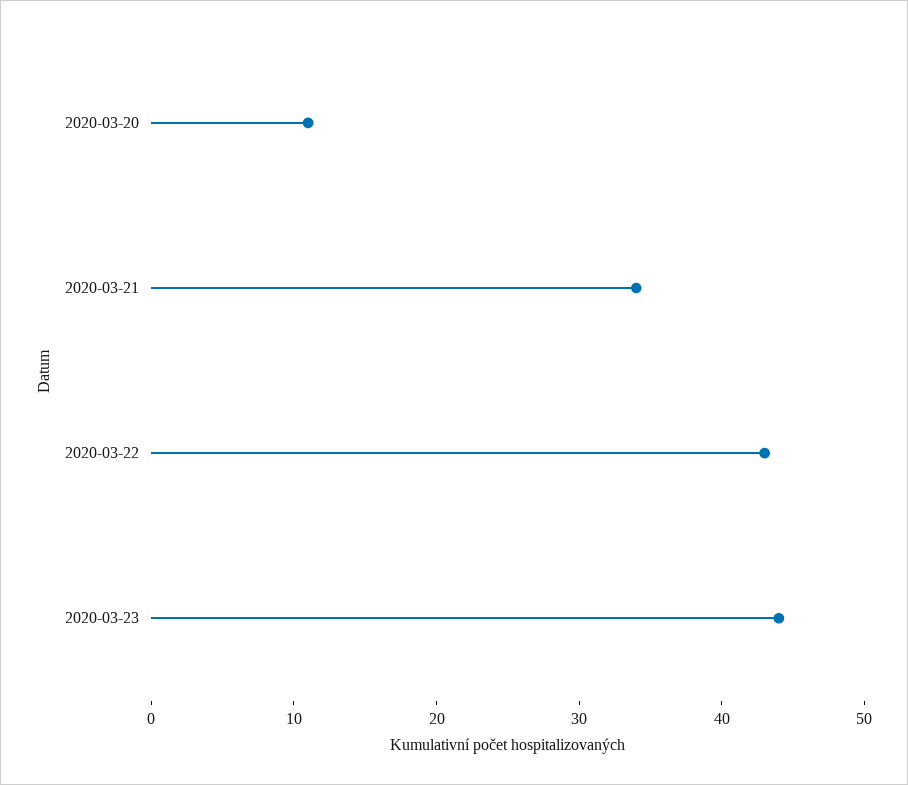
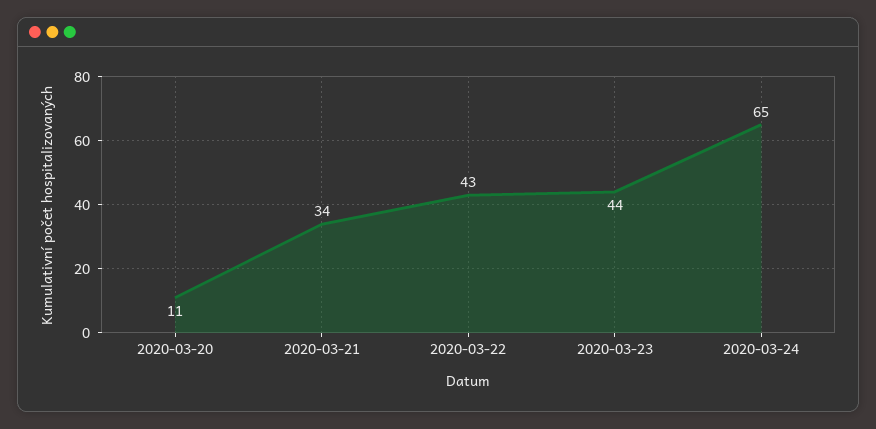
2020-03-24: none -> 65

